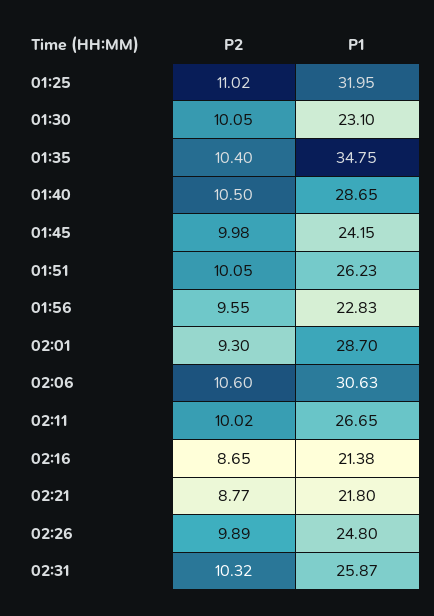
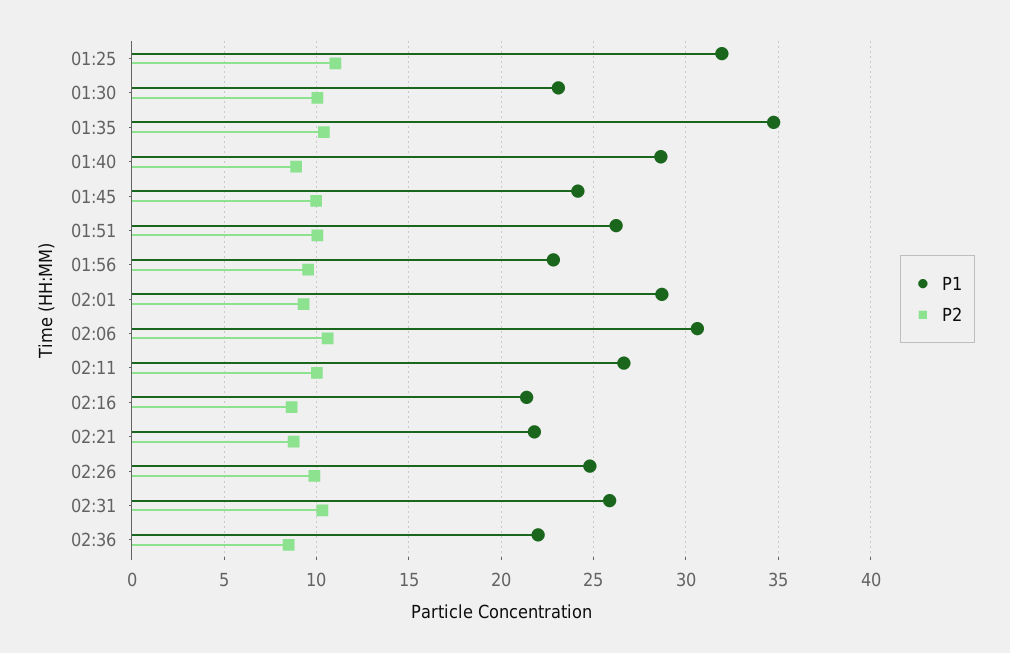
P2, 01:40: 10.5 -> 9
P1, 02:36: none -> 22
P2, 02:36: none -> 8.5

